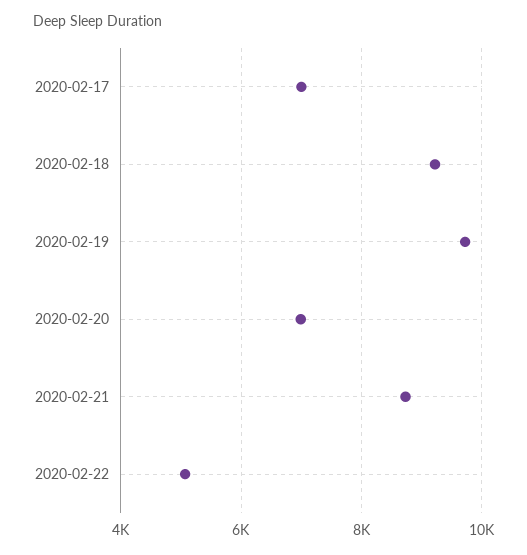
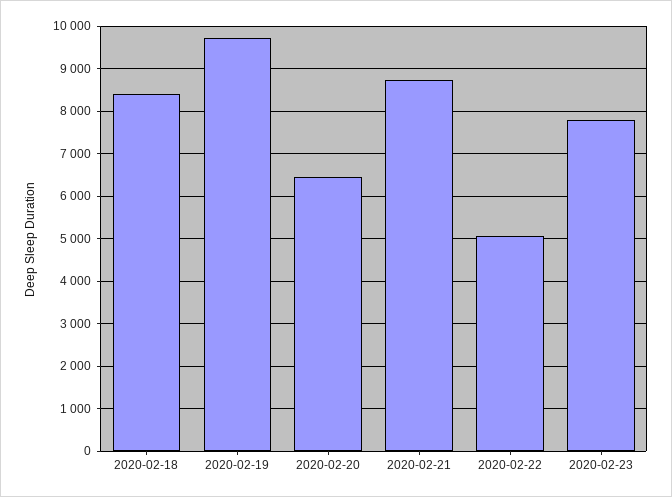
2020-02-17: 7000 -> none
2020-02-18: 9200 -> 8400
2020-02-20: 7000 -> 6400
2020-02-23: none -> 7800

